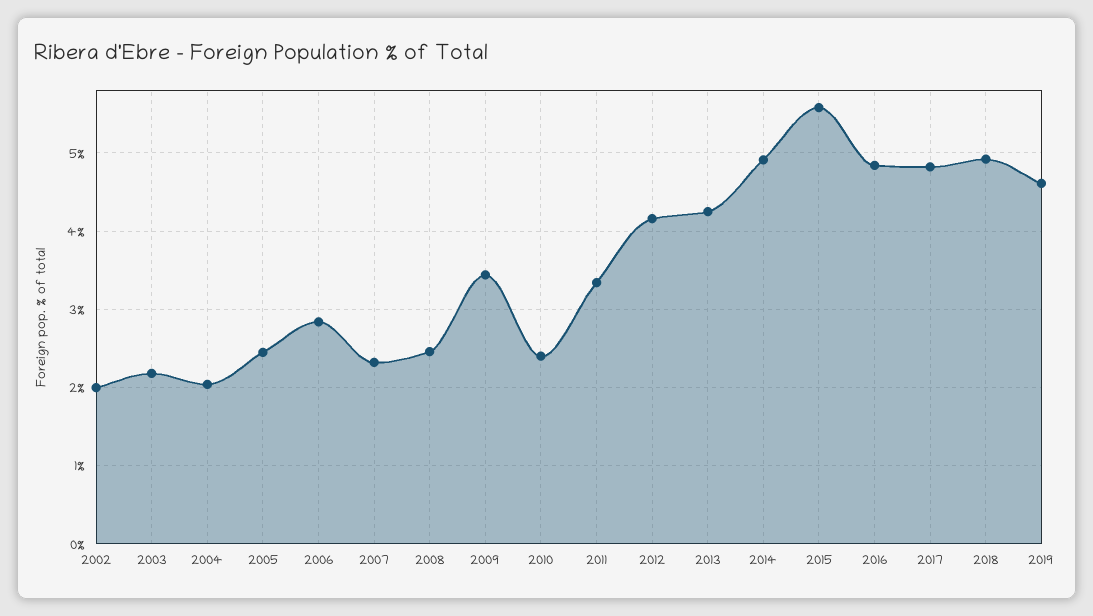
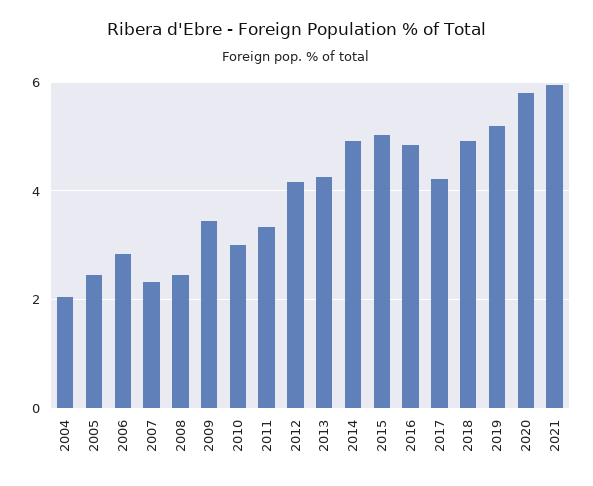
2002: 2 -> none
2003: 2.2 -> none
2010: 2.4 -> 3
2015: 5.6 -> 5
2017: 4.8 -> 4.2
2019: 4.6 -> 5.2
2020: none -> 5.8
2021: none -> 6

